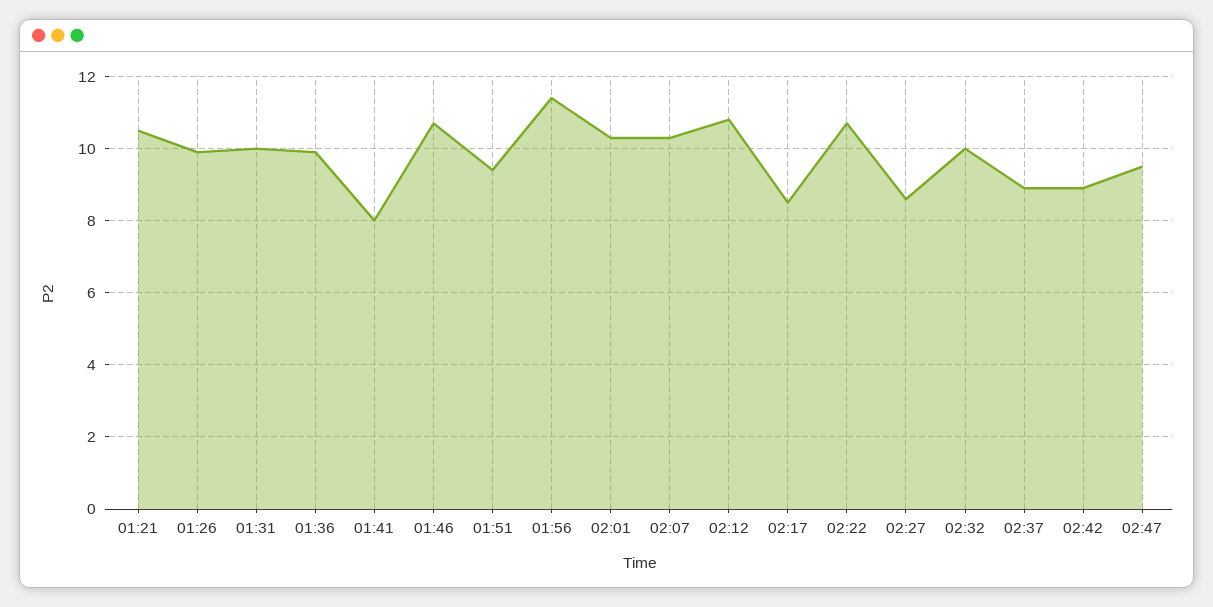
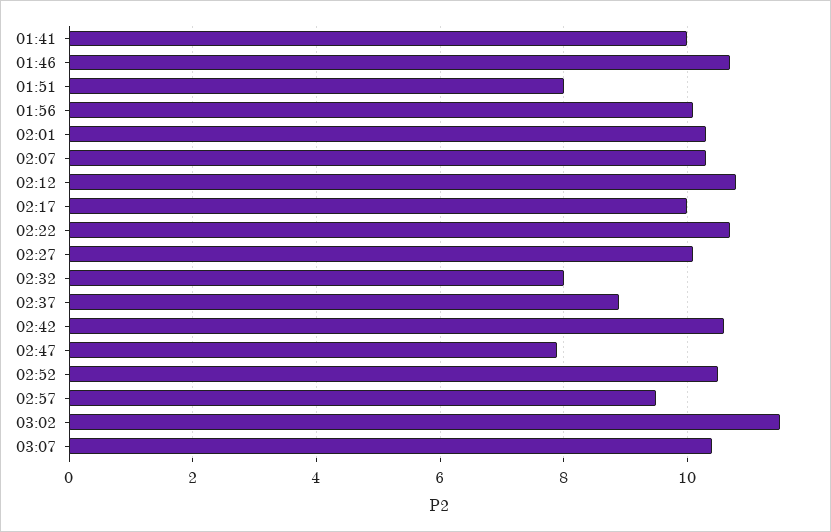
01:21: 10.5 -> none
01:26: 10 -> none
01:31: 10 -> none
01:36: 10 -> none
01:41: 8 -> 10
01:51: 9.5 -> 8
01:56: 11.5 -> 10
02:17: 8.5 -> 10
02:27: 8.5 -> 10
02:32: 10 -> 8
02:42: 9 -> 10.5
02:47: 9.5 -> 8
02:52: none -> 10.5
02:57: none -> 9.5
03:02: none -> 11.5
03:07: none -> 10.5

